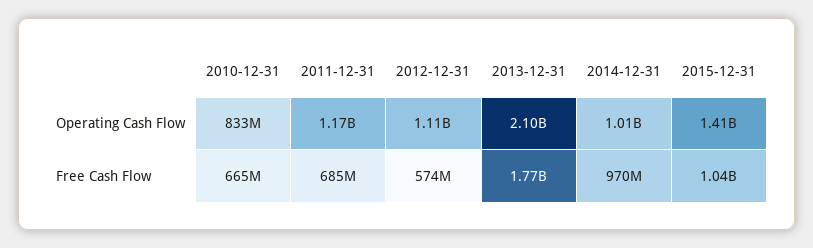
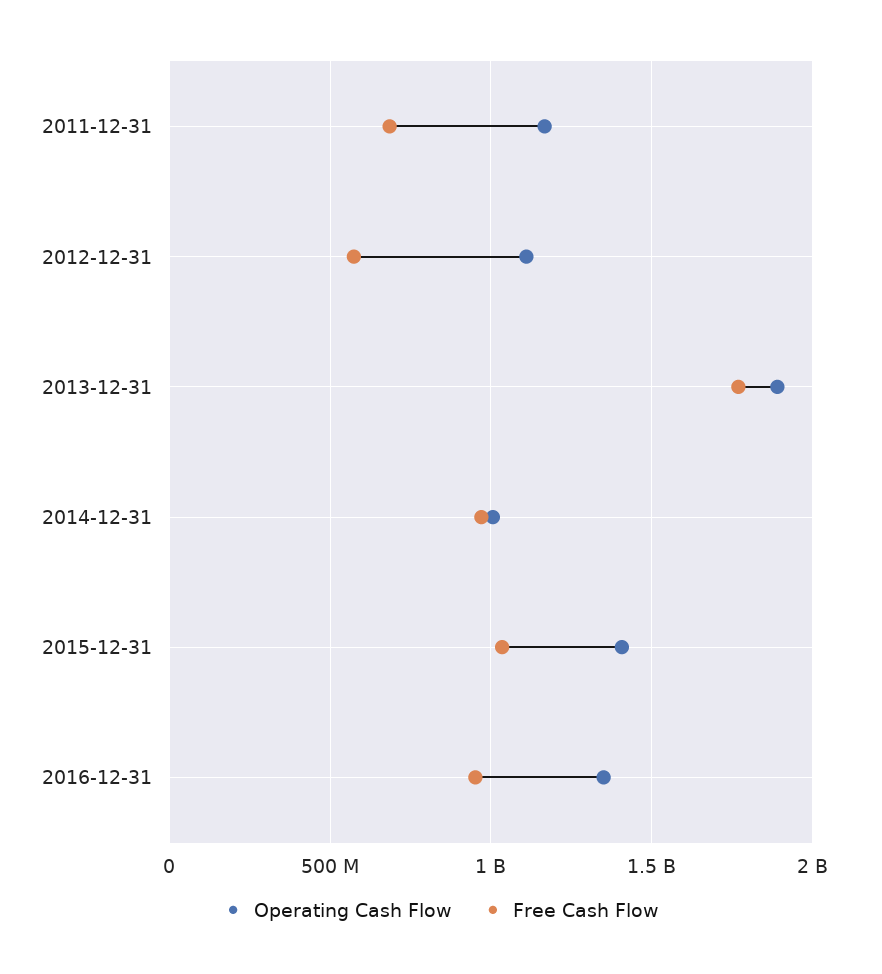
Operating Cash Flow, 2010-12-31: 833000000 -> none
Operating Cash Flow, 2013-12-31: 2100000000 -> 1900000000
Free Cash Flow, 2010-12-31: 665000000 -> none
Operating Cash Flow, 2016-12-31: none -> 1350000000
Free Cash Flow, 2016-12-31: none -> 950000000

